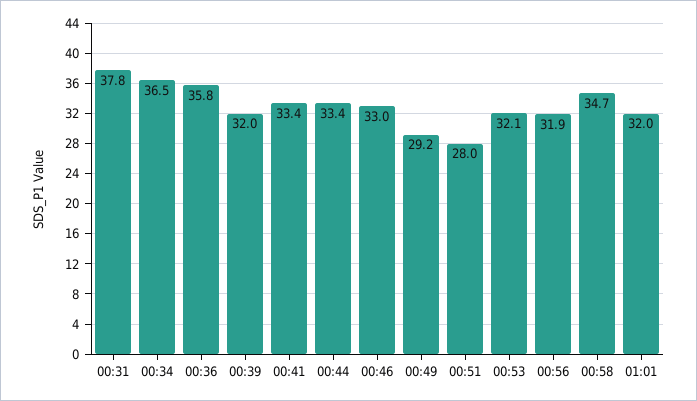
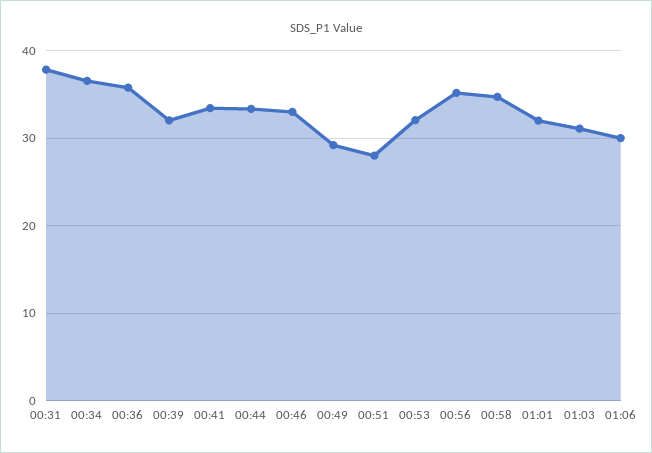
00:56: 31.9 -> 35
01:03: none -> 31
01:06: none -> 30

